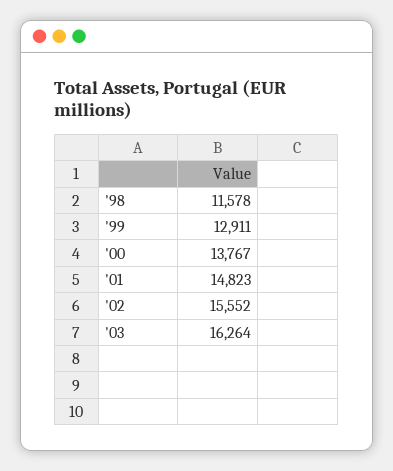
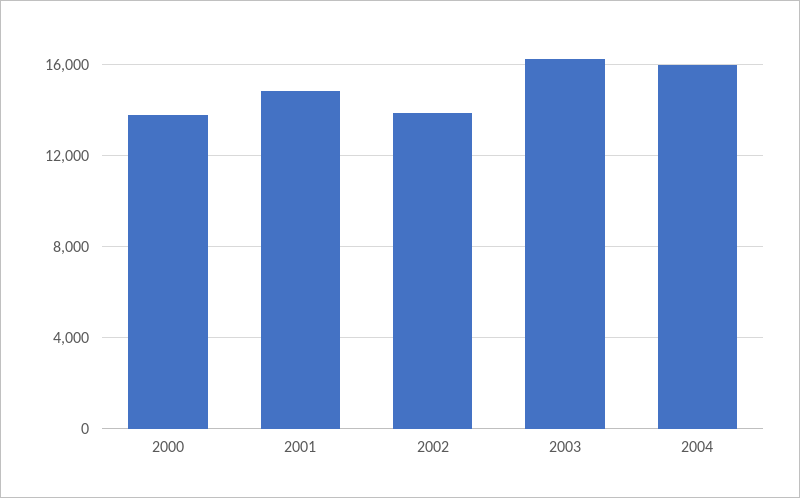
'98: 11578 -> none
'99: 12911 -> none
'02: 15552 -> 14000
2004: none -> 16000

